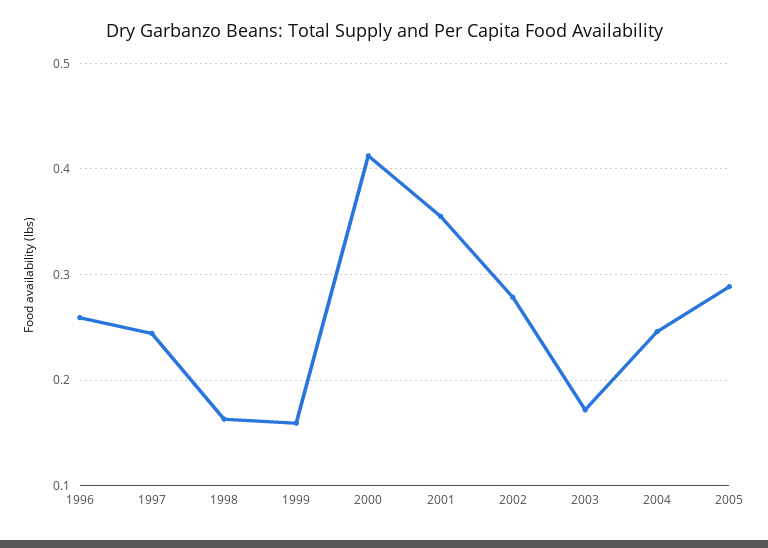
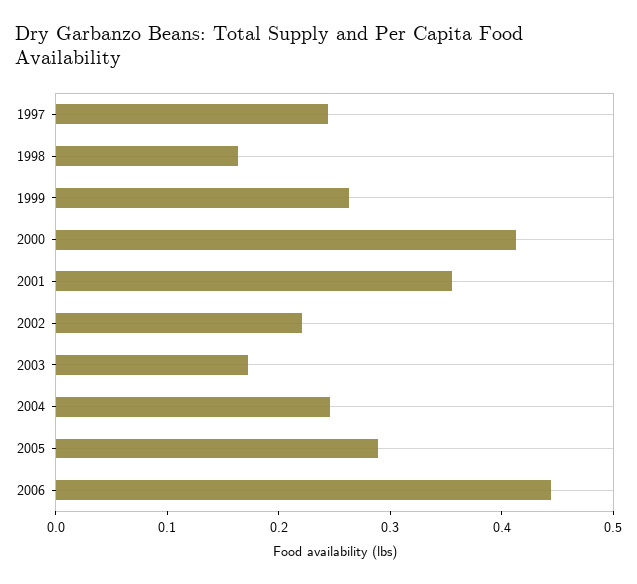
1996: 0.26 -> none
1999: 0.16 -> 0.26
2002: 0.28 -> 0.22
2006: none -> 0.44

